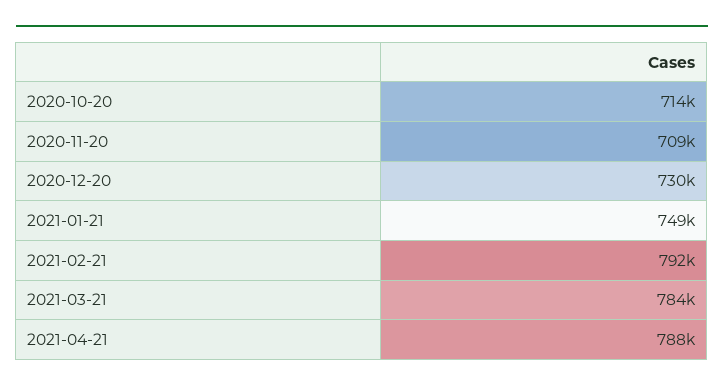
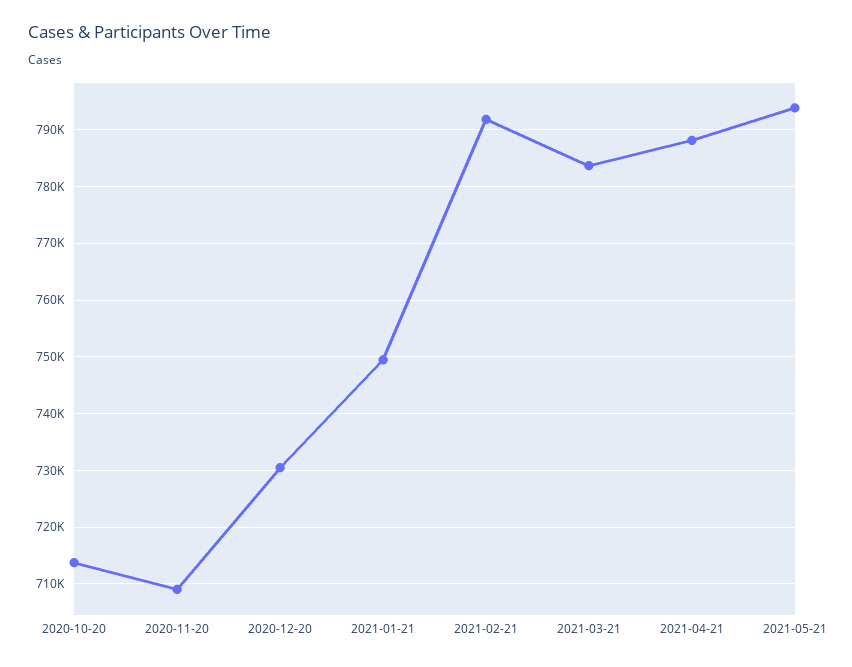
2021-05-21: none -> 794000

